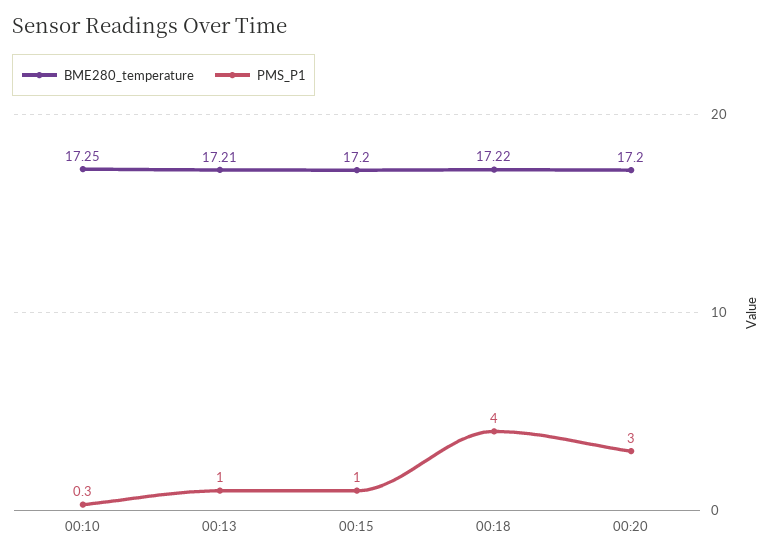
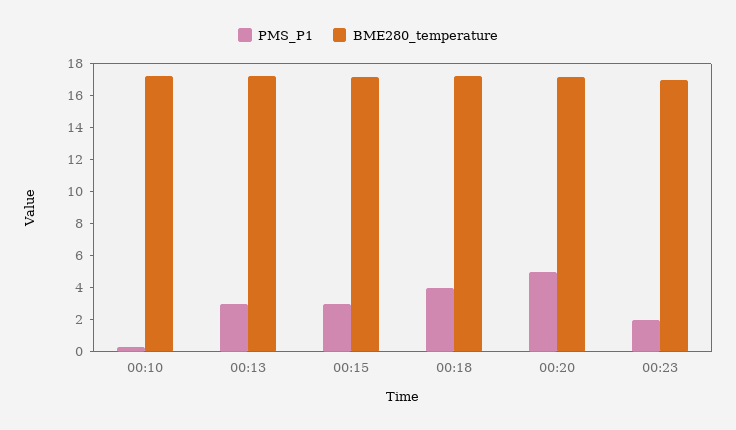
PMS_P1, 00:13: 1 -> 3
PMS_P1, 00:15: 1 -> 3
PMS_P1, 00:20: 3 -> 5
PMS_P1, 00:23: none -> 2
BME280_temperature, 00:23: none -> 17

